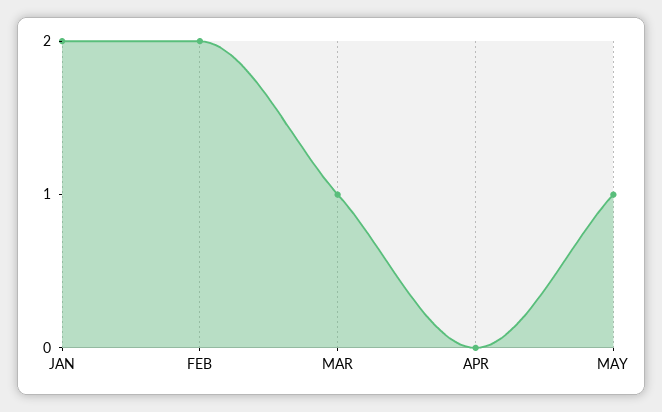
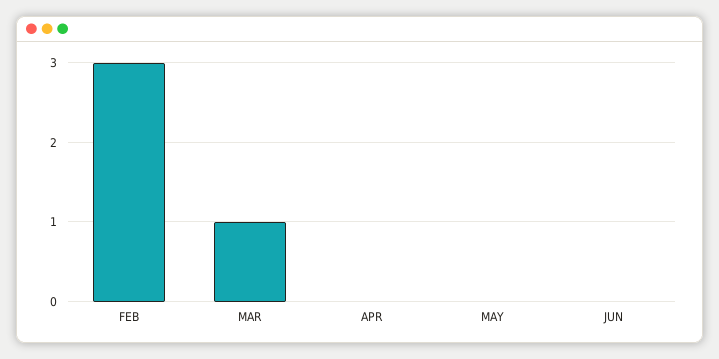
JAN: 2 -> none
FEB: 2 -> 3
MAY: 1 -> 0
JUN: none -> 0

